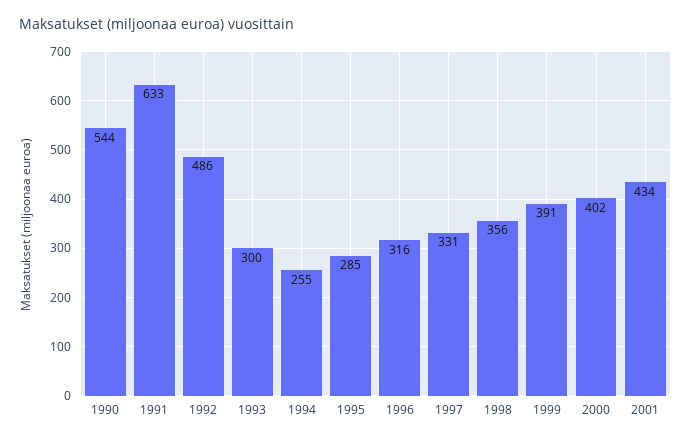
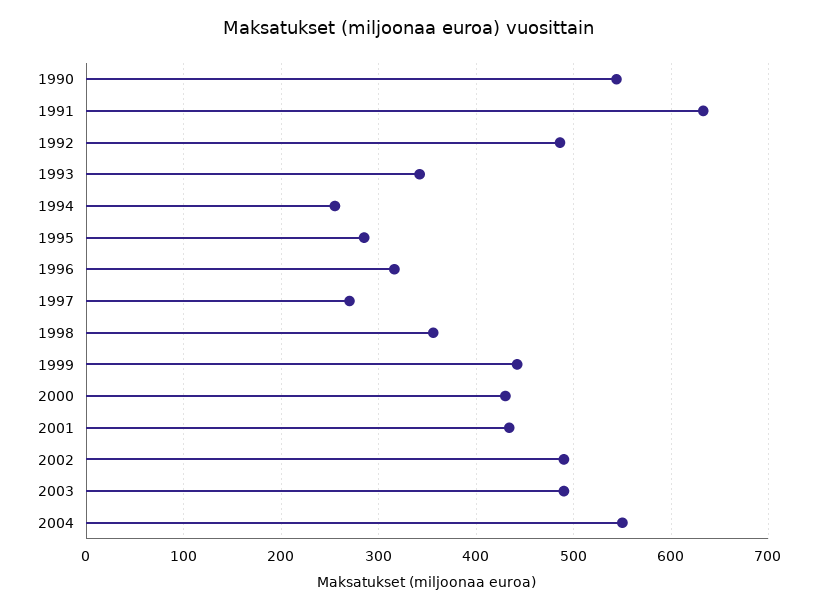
1993: 300 -> 340
1997: 331 -> 270
1999: 391 -> 440
2000: 402 -> 430
2002: none -> 490
2003: none -> 490
2004: none -> 550

